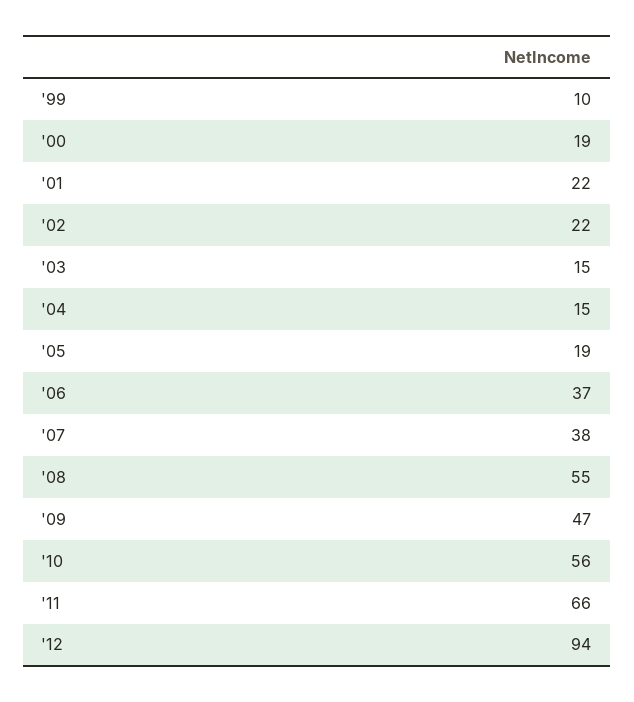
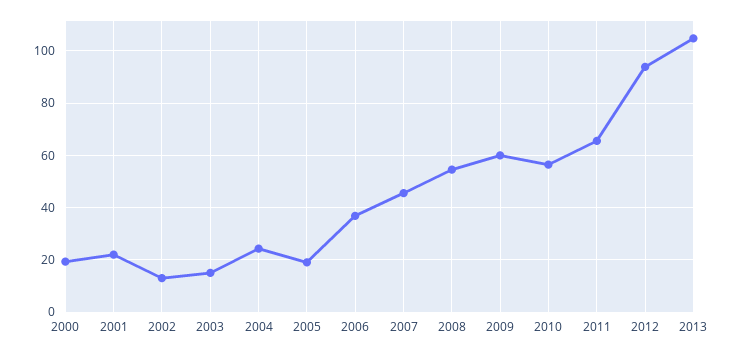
'99: 10 -> none
'02: 22 -> 12.5
'04: 15 -> 25
'07: 38 -> 45
'09: 47 -> 60
2013: none -> 105

